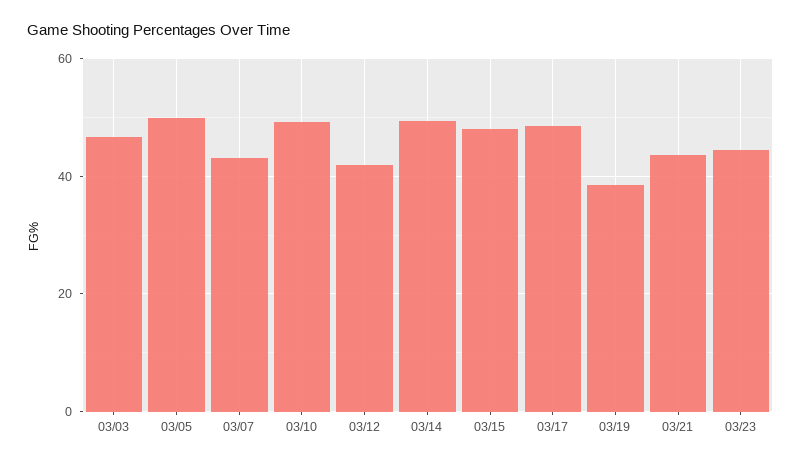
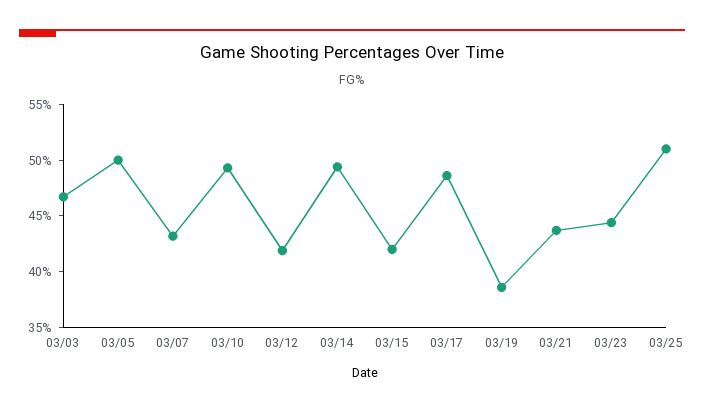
03/15: 48 -> 42
03/25: none -> 51

